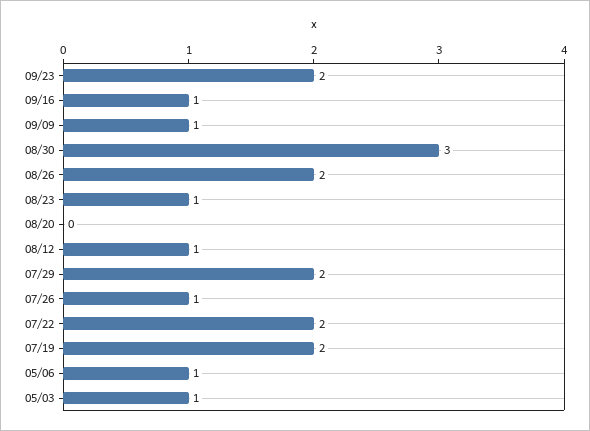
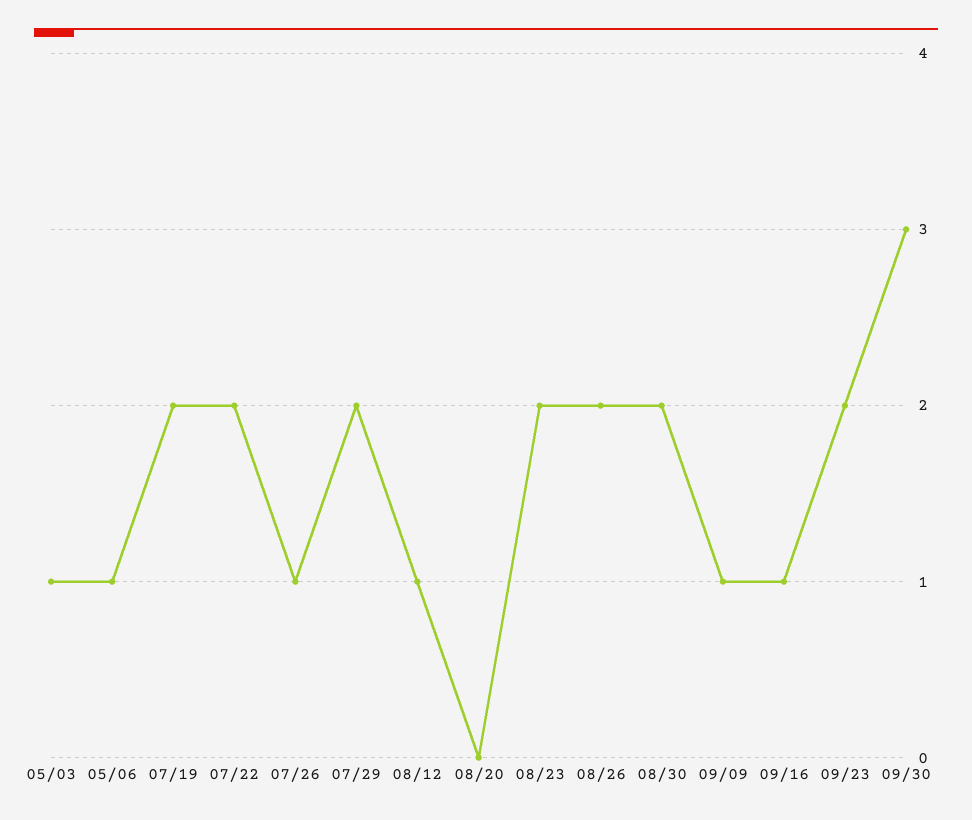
08/30: 3 -> 2
08/23: 1 -> 2
09/30: none -> 3

